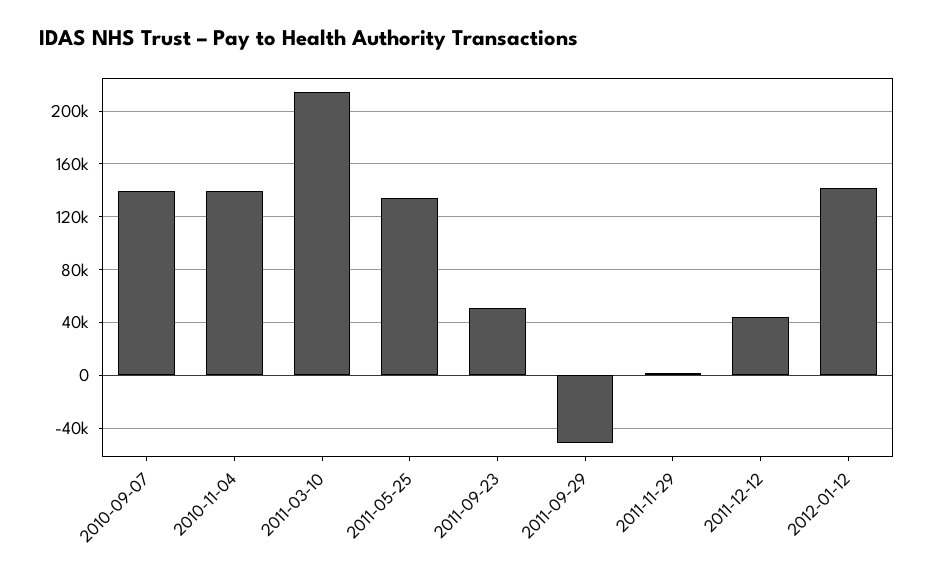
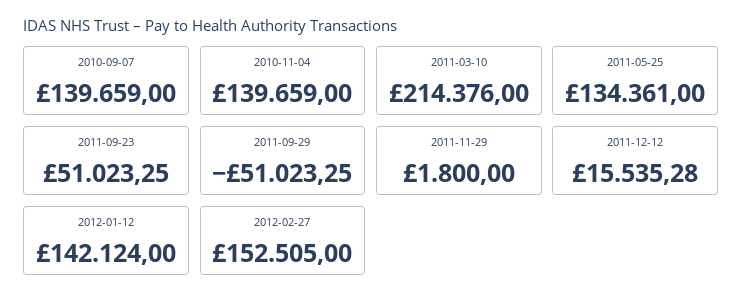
2011-12-12: 45000 -> 15535.28
2012-02-27: none -> 152505

